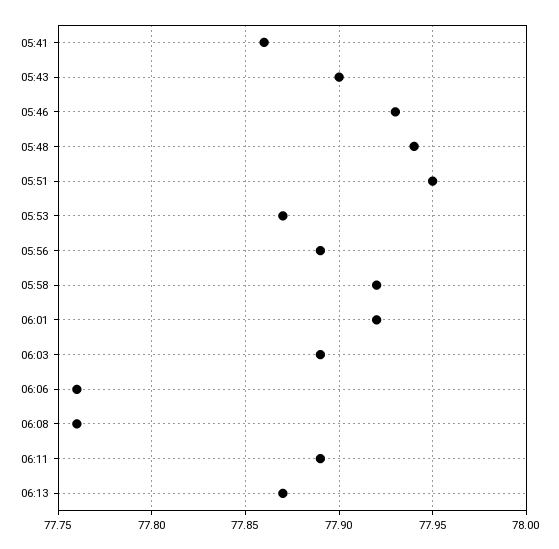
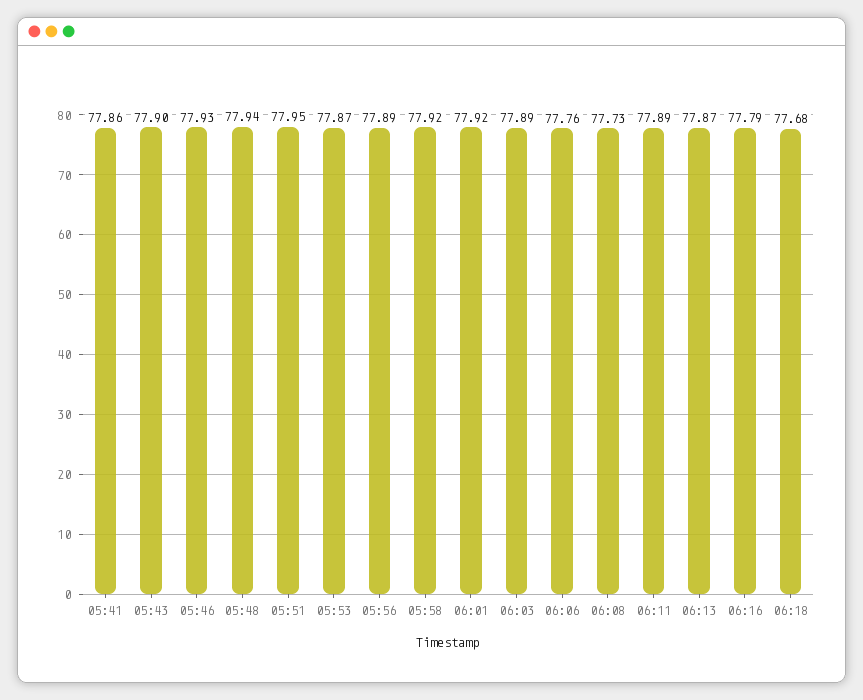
06:08: 77.76 -> 77.73
06:16: none -> 77.79
06:18: none -> 77.68

